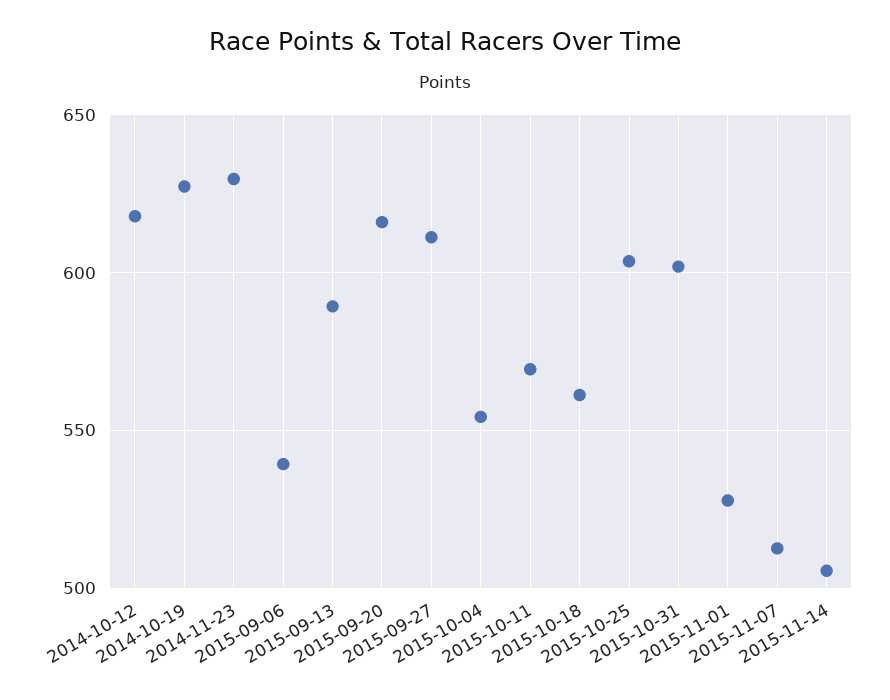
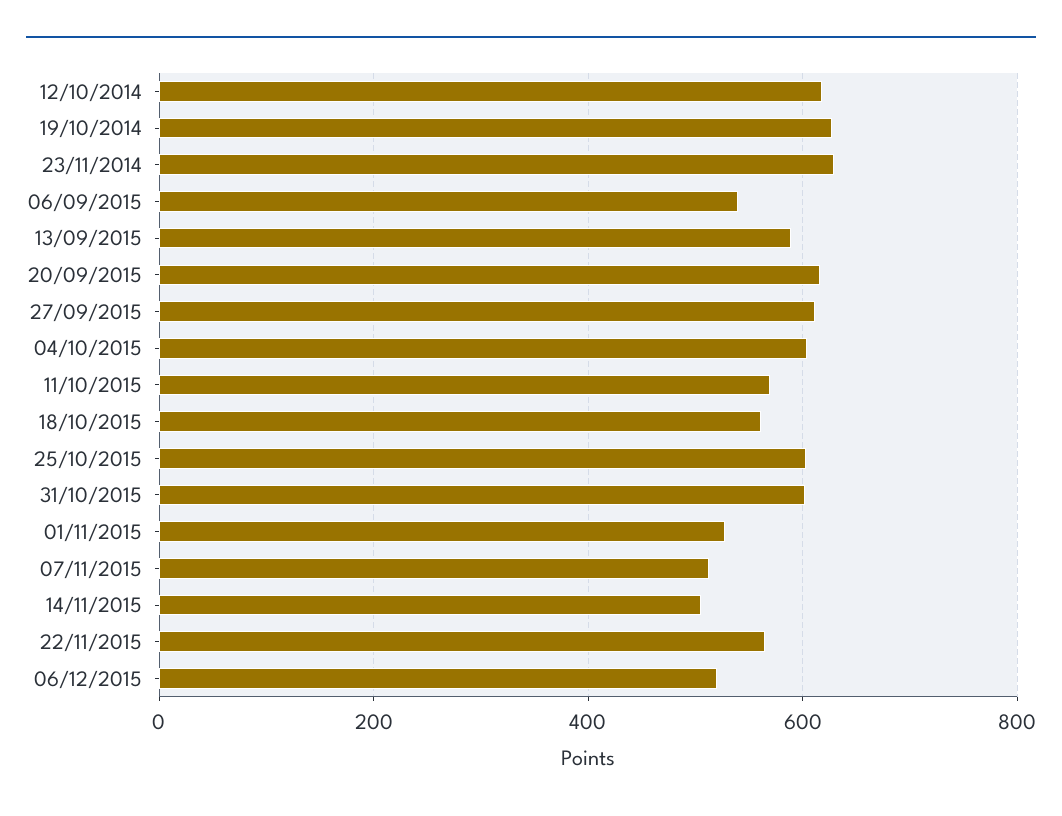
2015-10-04: 555 -> 600
22/11/2015: none -> 560
06/12/2015: none -> 520

